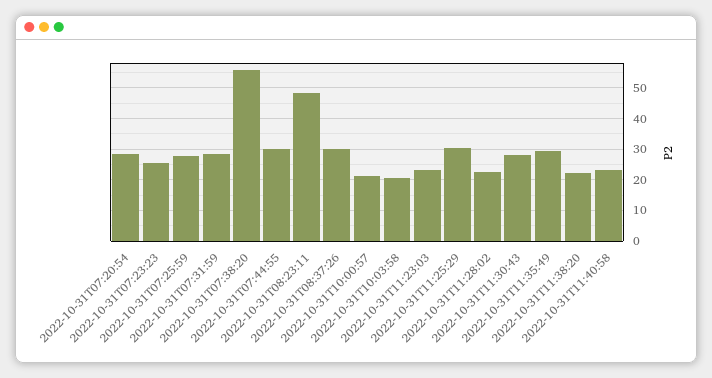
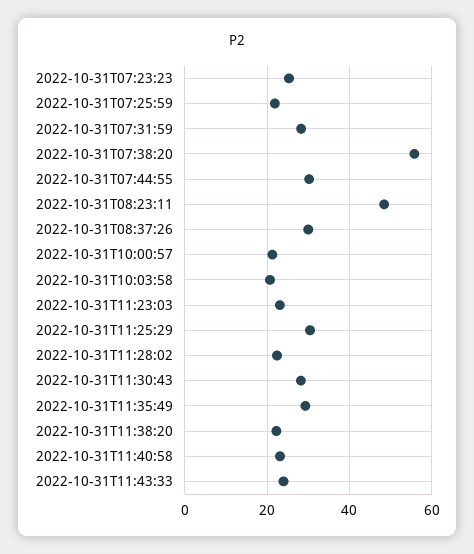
2022-10-31T07:20:54: 28 -> none
2022-10-31T07:25:59: 28 -> 22
2022-10-31T11:43:33: none -> 24

